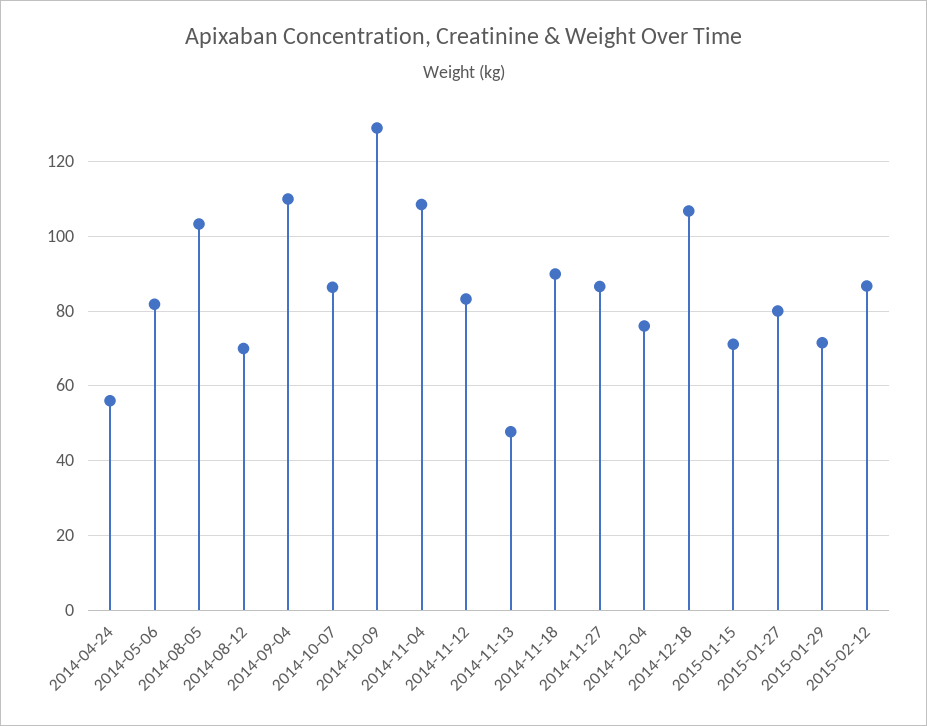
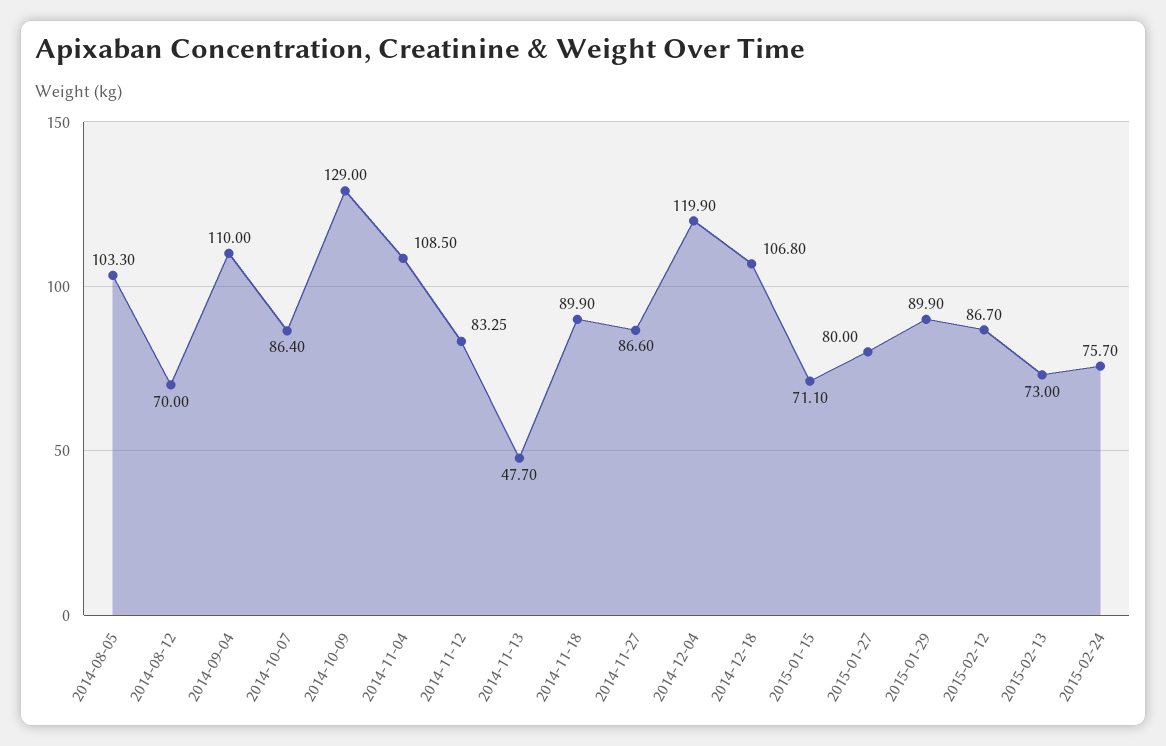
2014-04-24: 56 -> none
2014-05-06: 82 -> none
2014-12-04: 76 -> 119.9
2015-01-29: 72 -> 89.9
2015-02-13: none -> 73
2015-02-24: none -> 75.7

